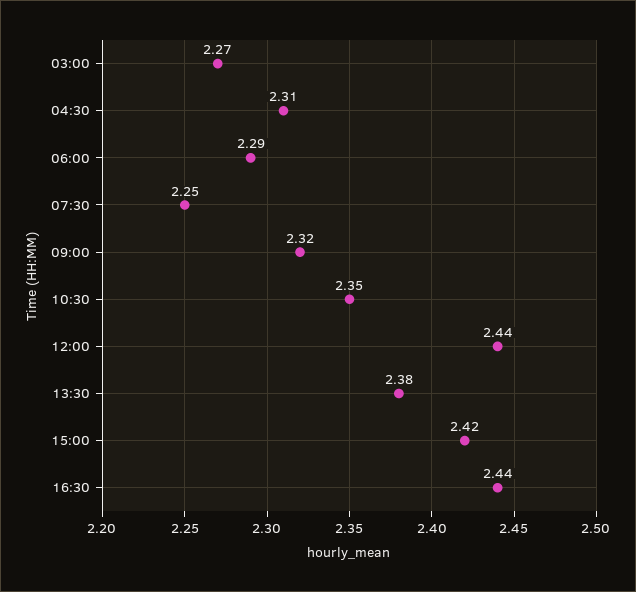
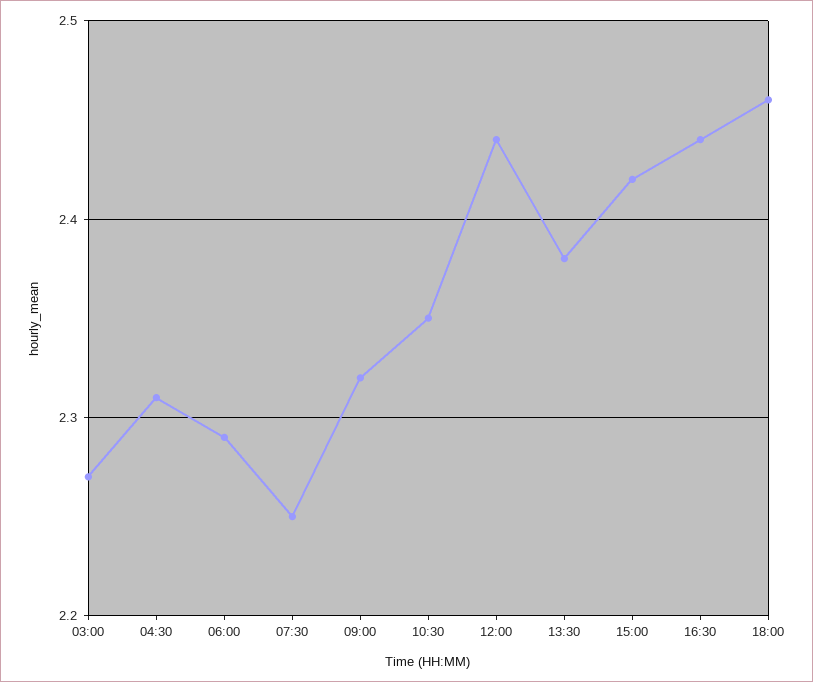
18:00: none -> 2.46

